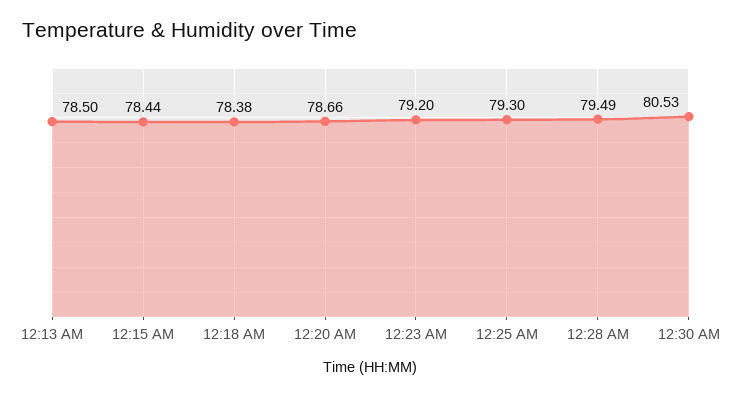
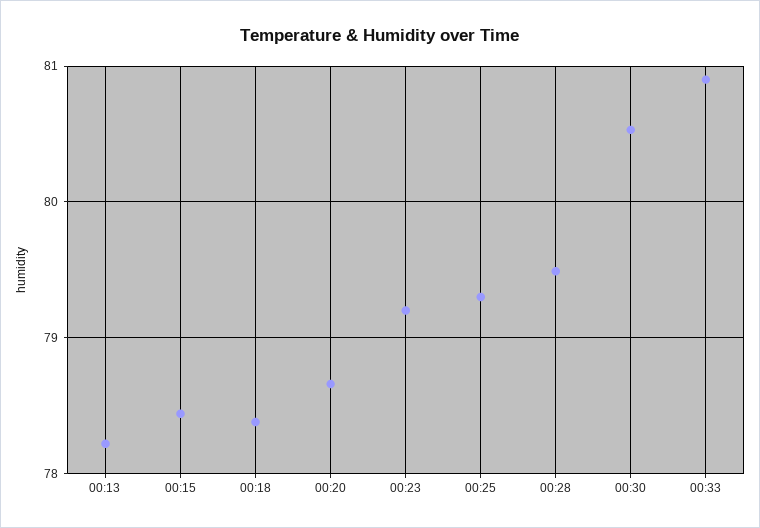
12:13 AM: 78.5 -> 78.2
00:33: none -> 80.9

